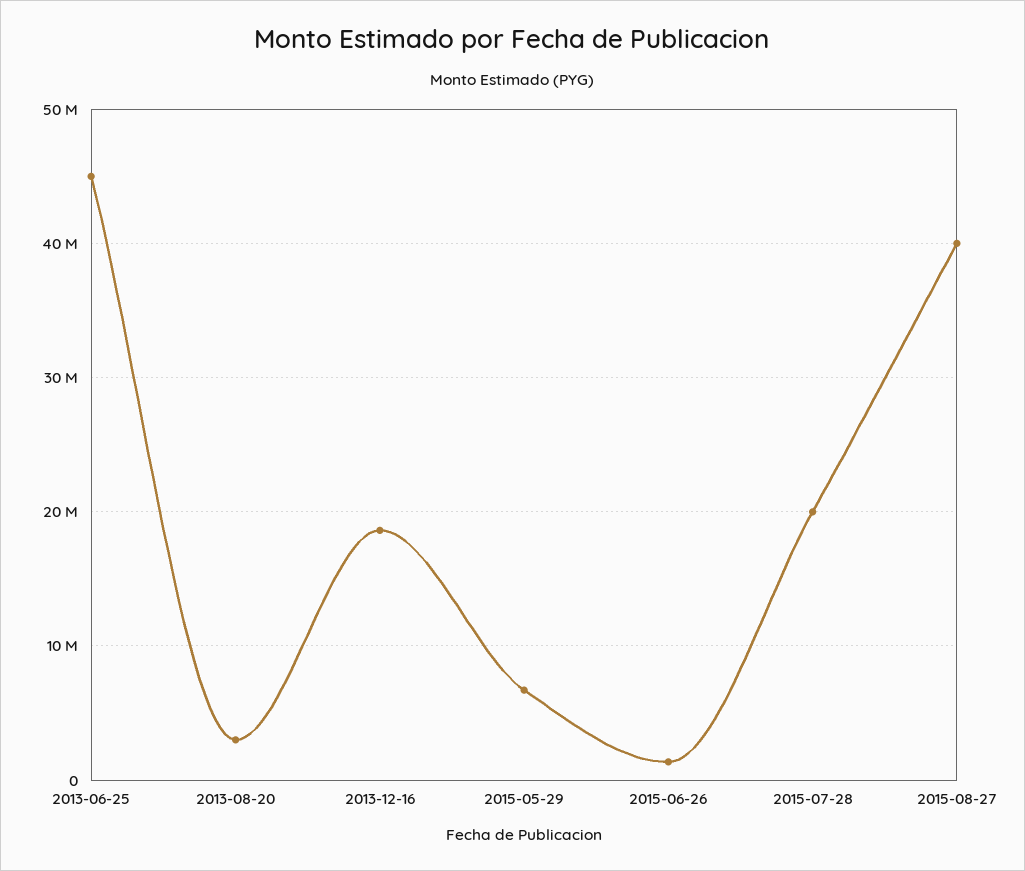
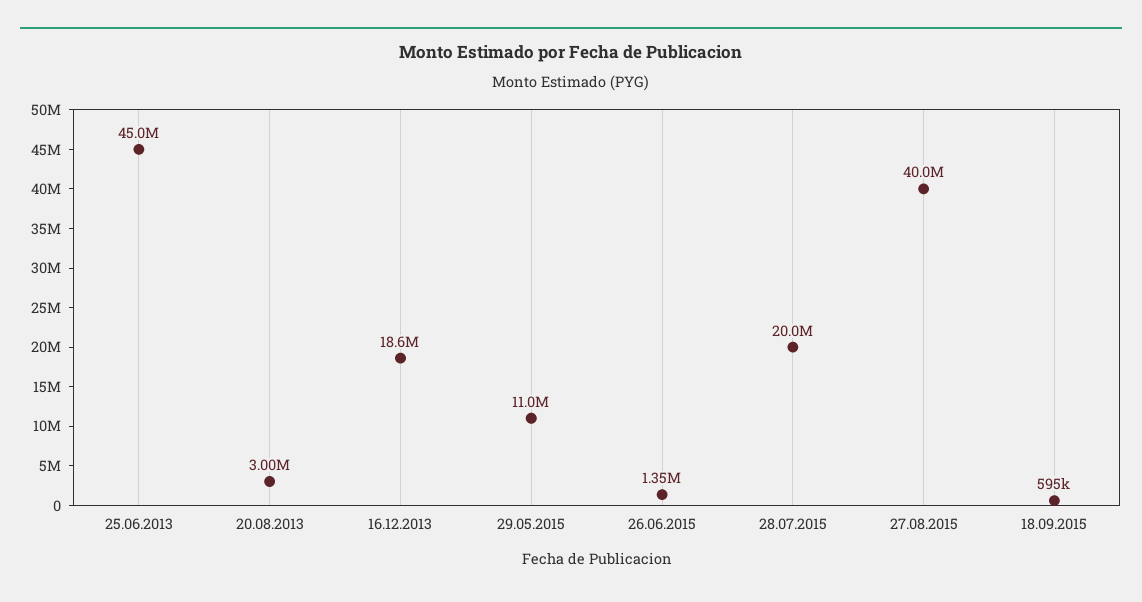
2015-05-29: 7000000 -> 11000000
18.09.2015: none -> 595000

